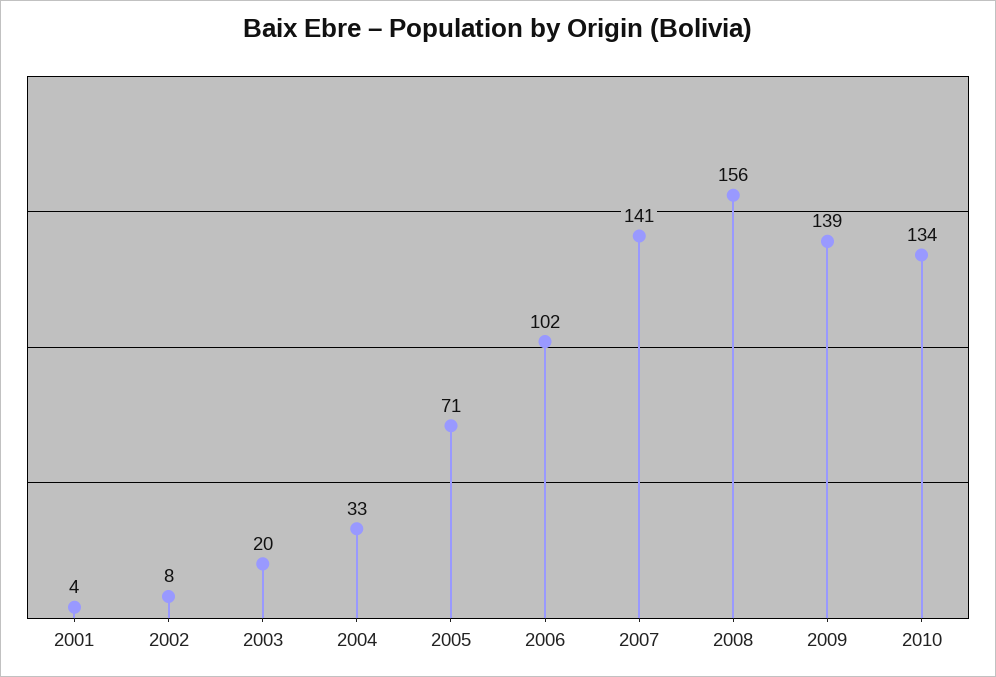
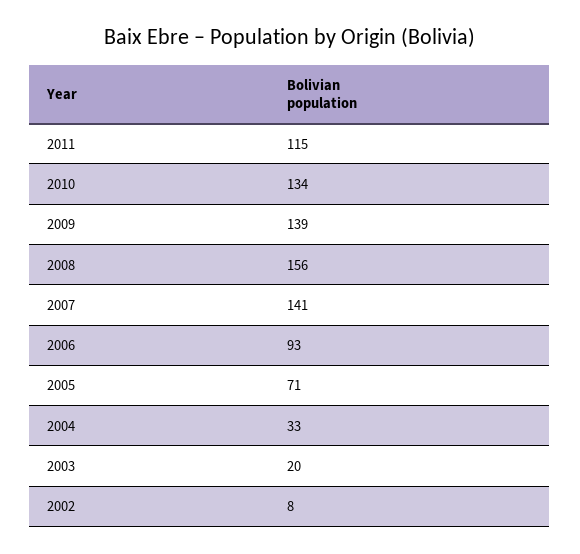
2001: 4 -> none
2006: 102 -> 93
2011: none -> 115

